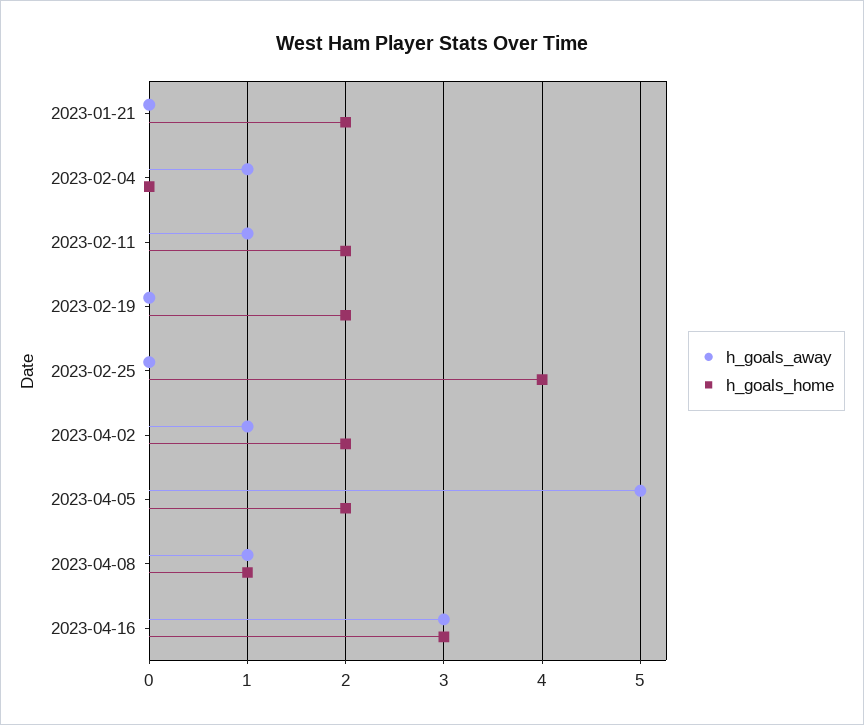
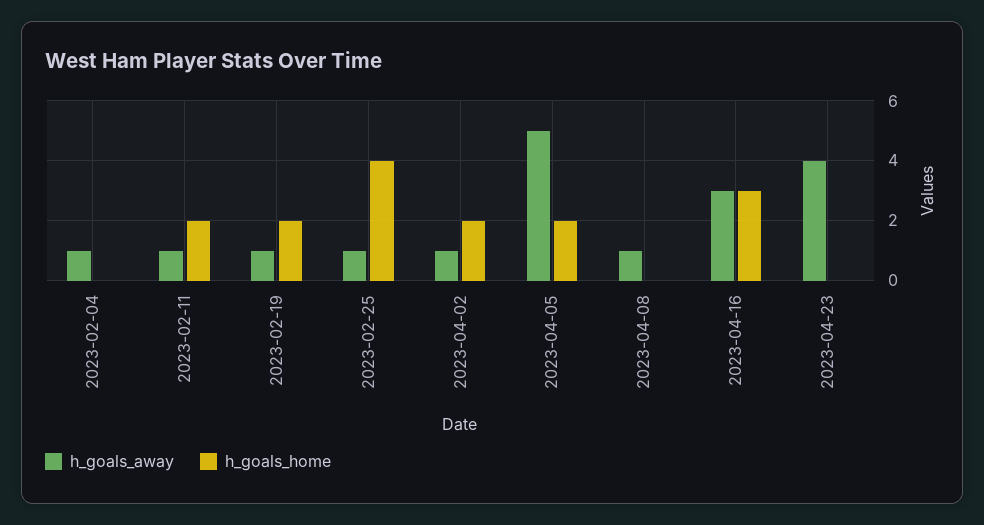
h_goals_away, 2023-01-21: 0 -> none
h_goals_home, 2023-01-21: 2 -> none
h_goals_away, 2023-02-19: 0 -> 1
h_goals_away, 2023-02-25: 0 -> 1
h_goals_home, 2023-04-08: 1 -> 0
h_goals_away, 2023-04-23: none -> 4
h_goals_home, 2023-04-23: none -> 0

